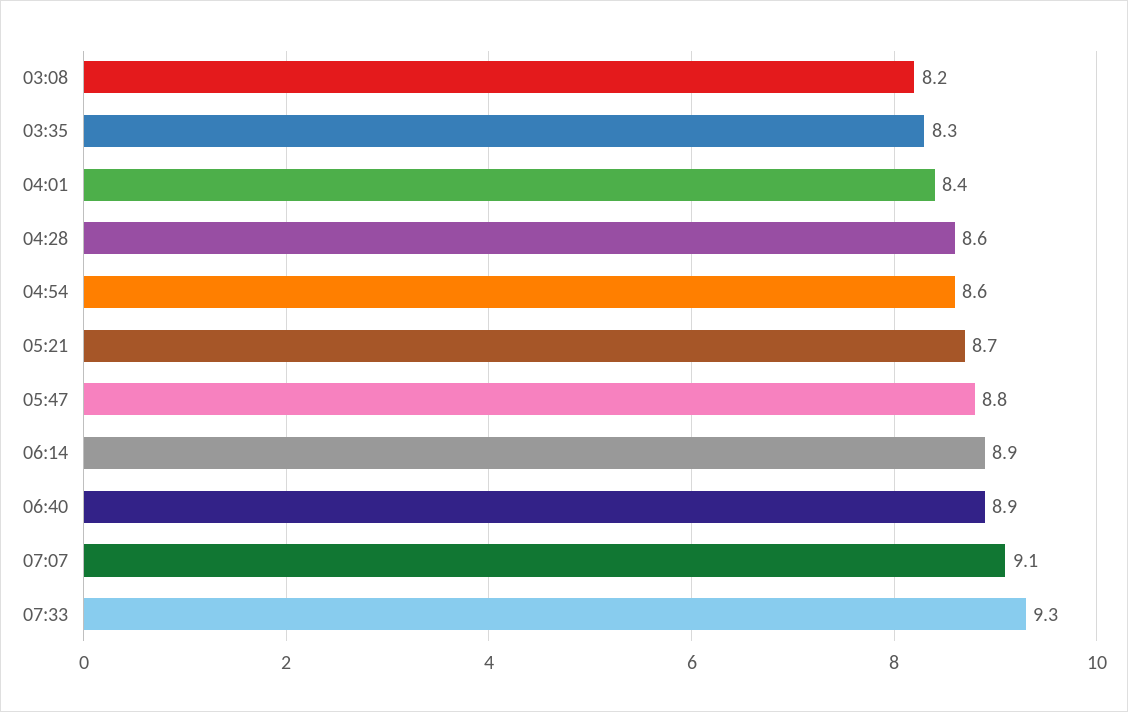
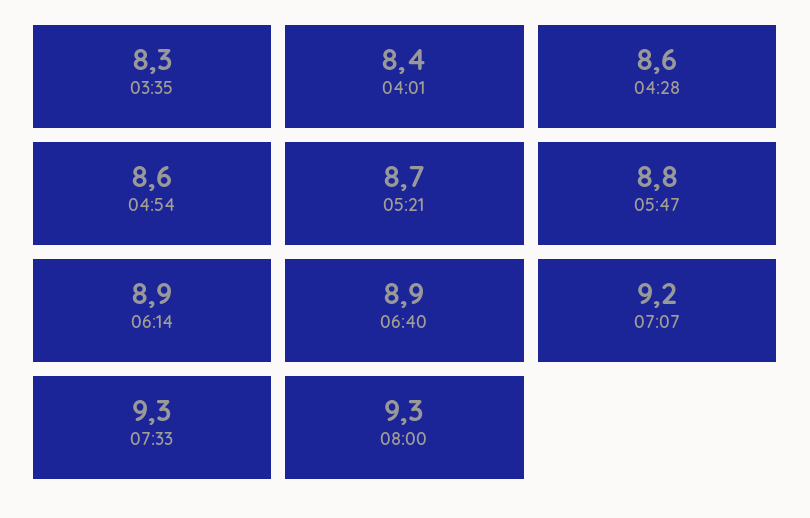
03:08: 8.2 -> none
07:07: 9.1 -> 9.2
08:00: none -> 9.3

